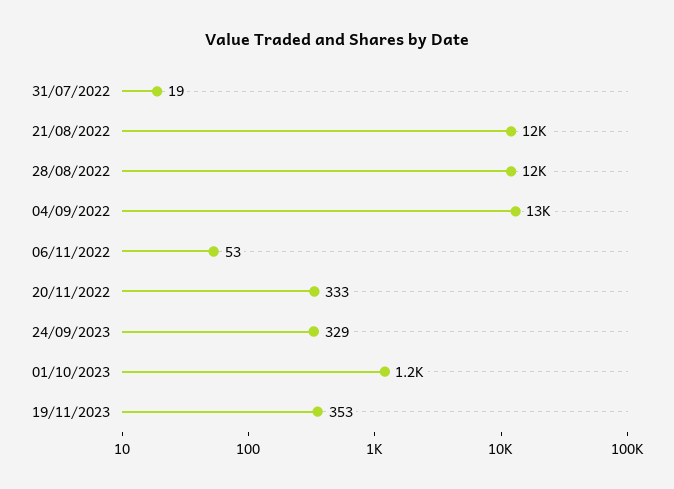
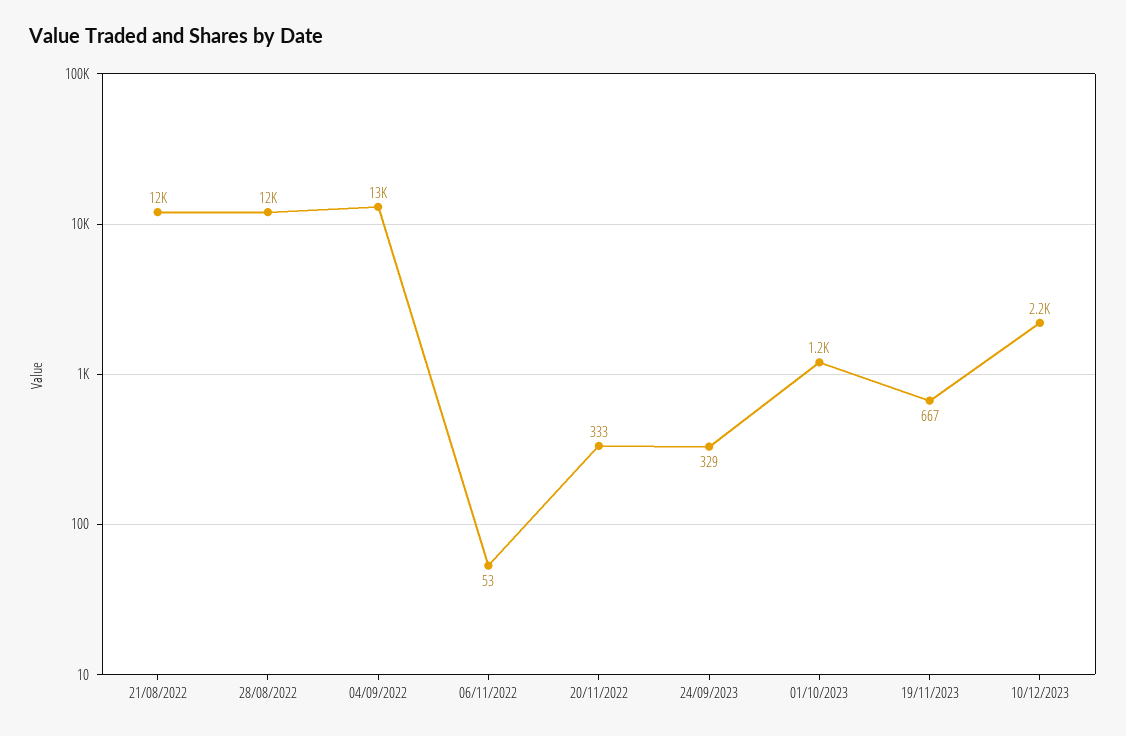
31/07/2022: 19 -> none
19/11/2023: 353 -> 667
10/12/2023: none -> 2200

